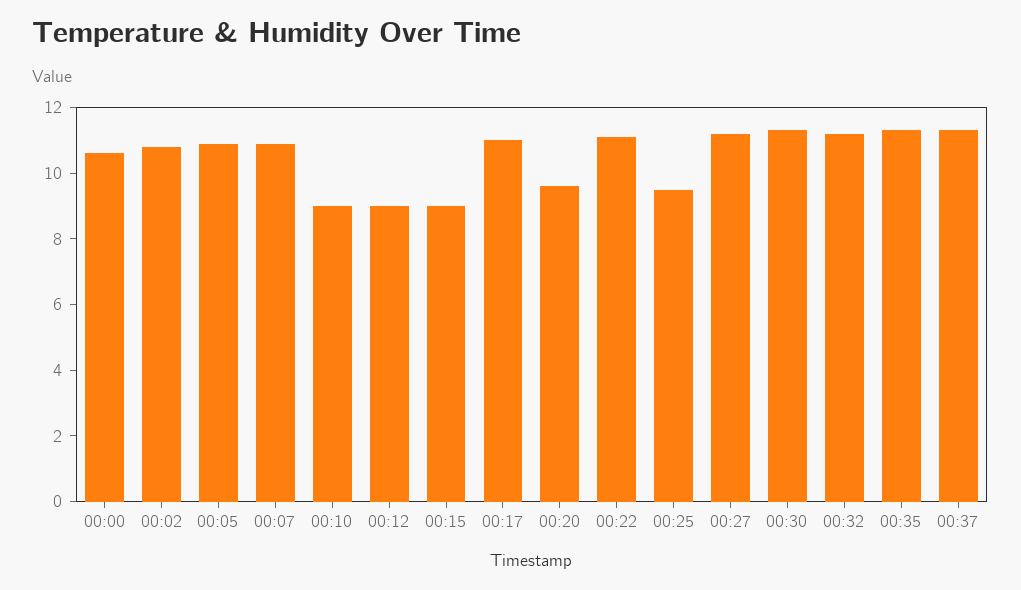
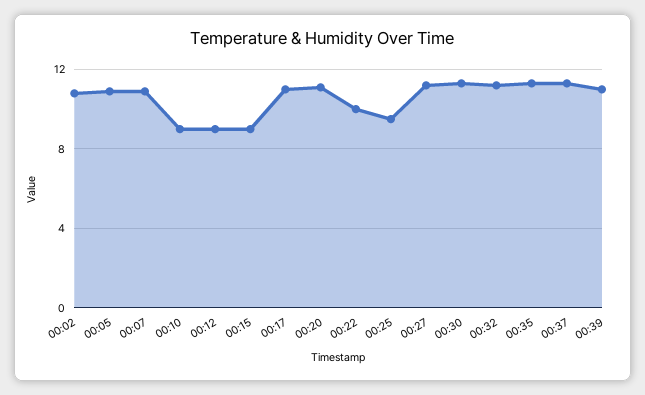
00:00: 10.5 -> none
00:20: 9.5 -> 11
00:22: 11 -> 10
00:39: none -> 11

